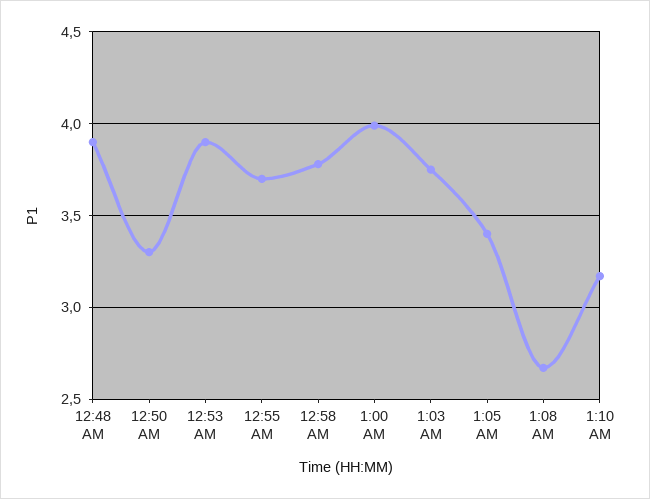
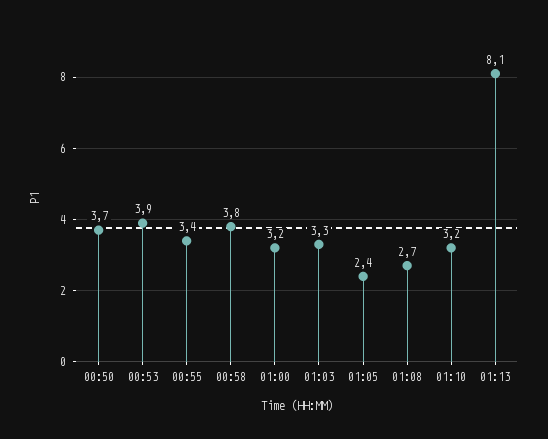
12:48 AM: 3.9 -> none
12:50 AM: 3.3 -> 3.7
12:55 AM: 3.7 -> 3.4
1:00 AM: 4 -> 3.2
1:03 AM: 3.75 -> 3.3
1:05 AM: 3.4 -> 2.4
01:13: none -> 8.1

